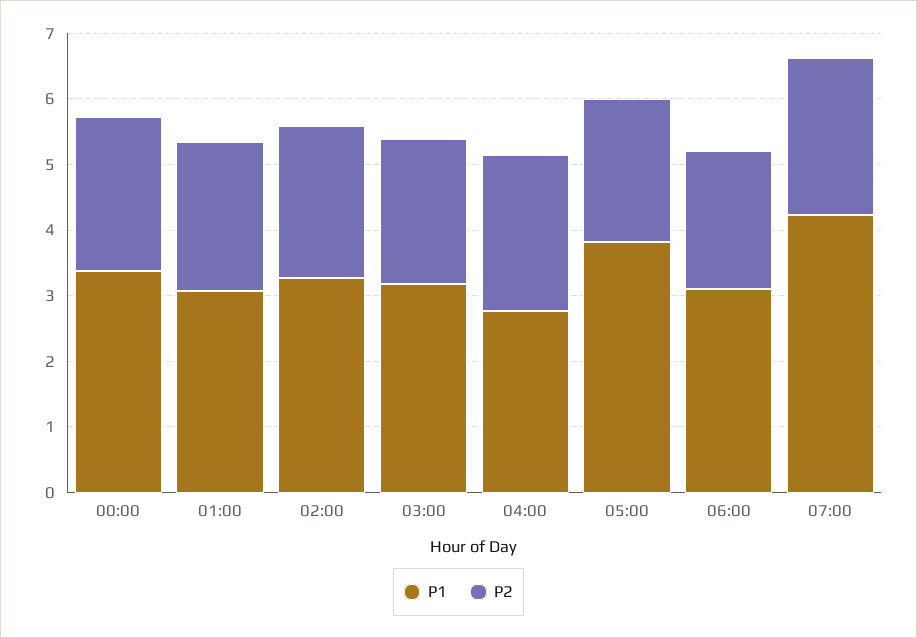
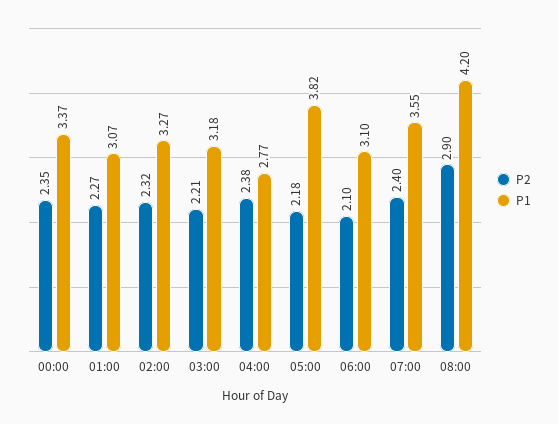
P1, 07:00: 4.2 -> 3.55
P2, 08:00: none -> 2.9
P1, 08:00: none -> 4.2

